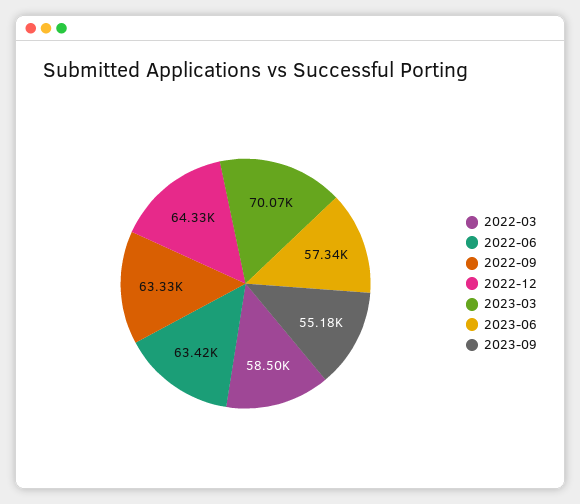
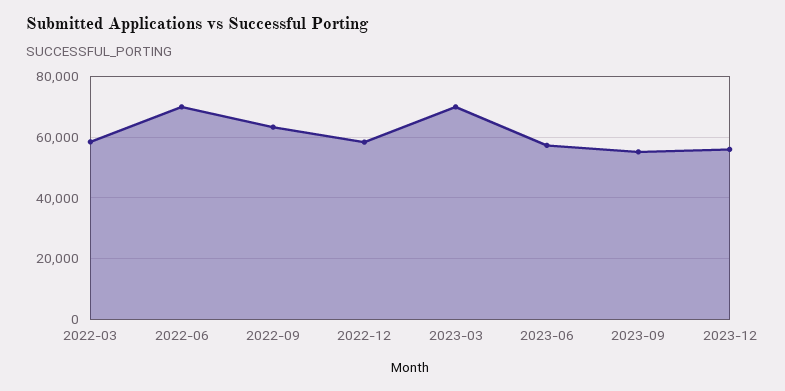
2022-06: 63420 -> 70000
2022-12: 64330 -> 58000
2023-12: none -> 56000

